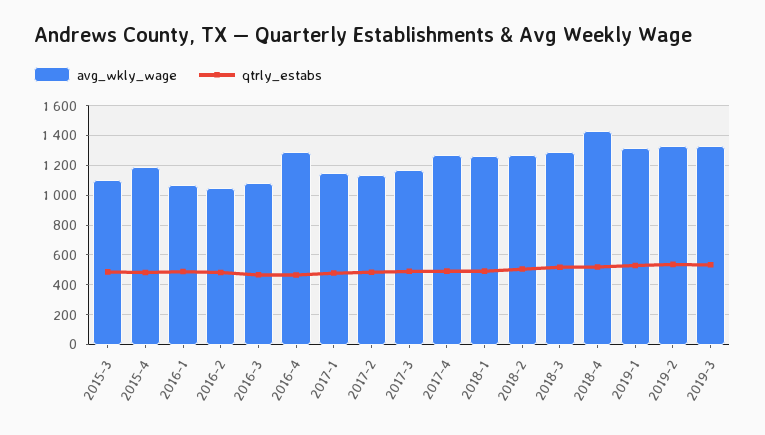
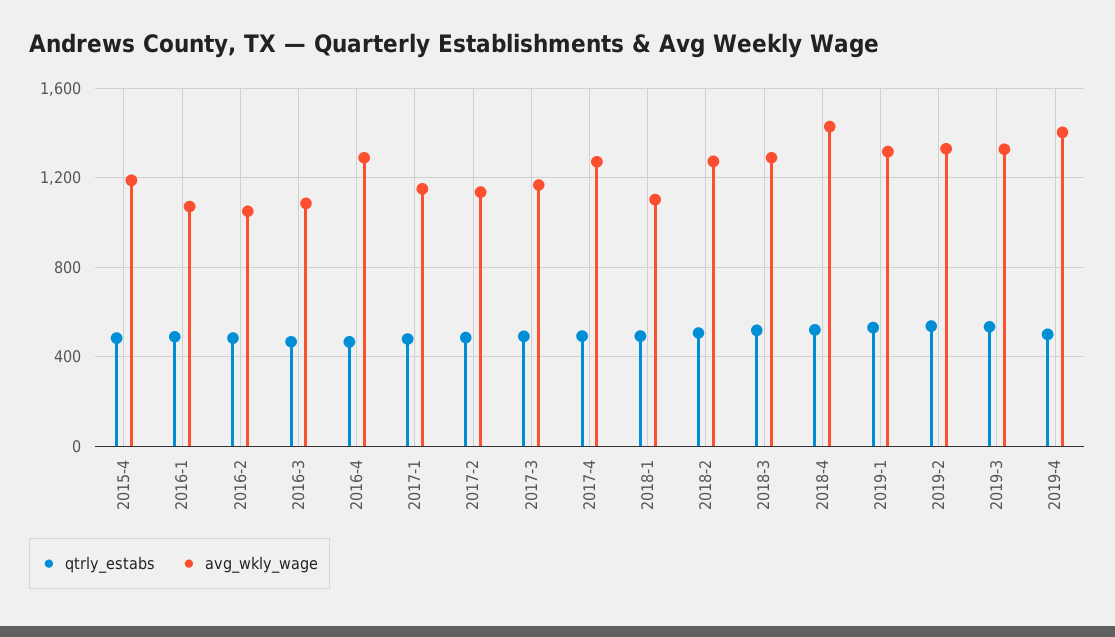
avg_wkly_wage, 2015-3: 1100 -> none
qtrly_estabs, 2015-3: 500 -> none
avg_wkly_wage, 2018-1: 1250 -> 1100
qtrly_estabs, 2019-4: none -> 500
avg_wkly_wage, 2019-4: none -> 1400

